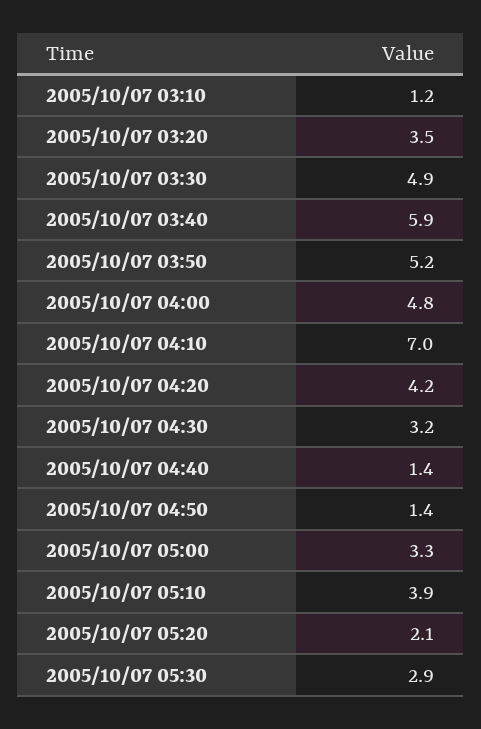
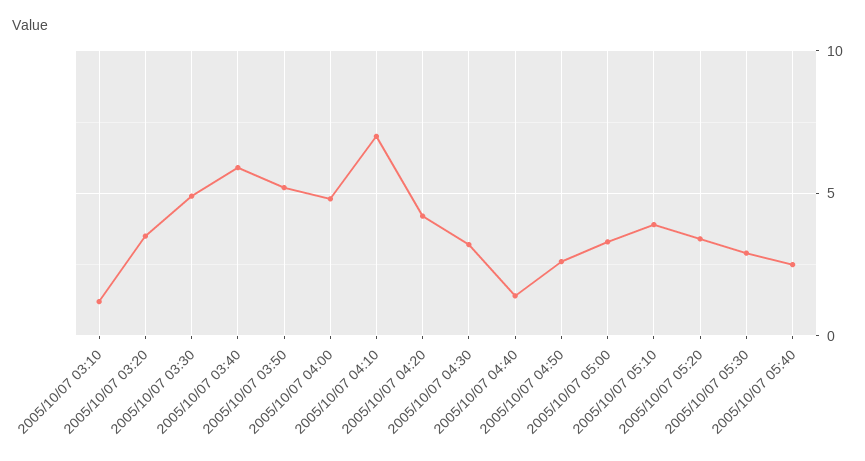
2005/10/07 04:50: 1.4 -> 2.5
2005/10/07 05:20: 2.1 -> 3.5
2005/10/07 05:40: none -> 2.5

